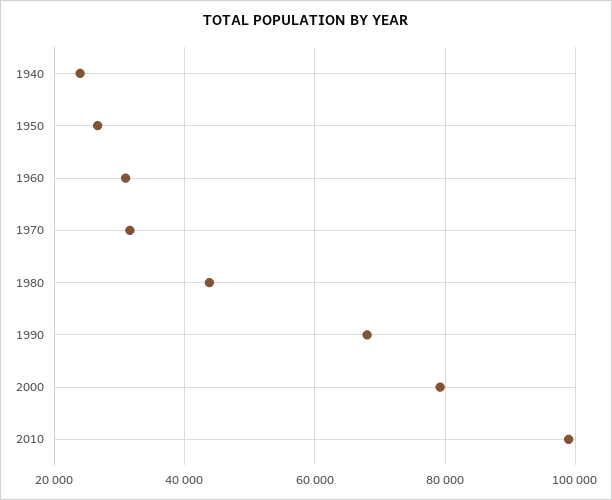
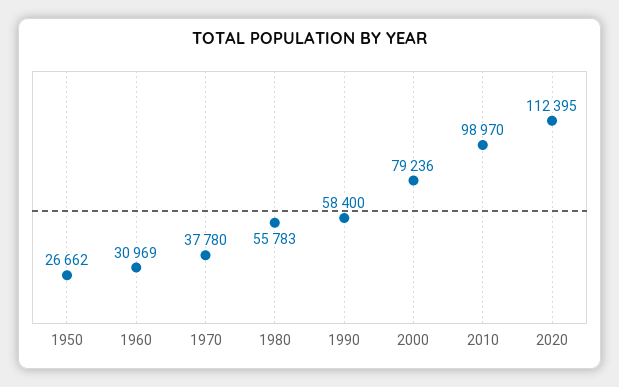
1940: 24000 -> none
1970: 32000 -> 37780
1980: 44000 -> 55783
1990: 68000 -> 58400
2020: none -> 112395

